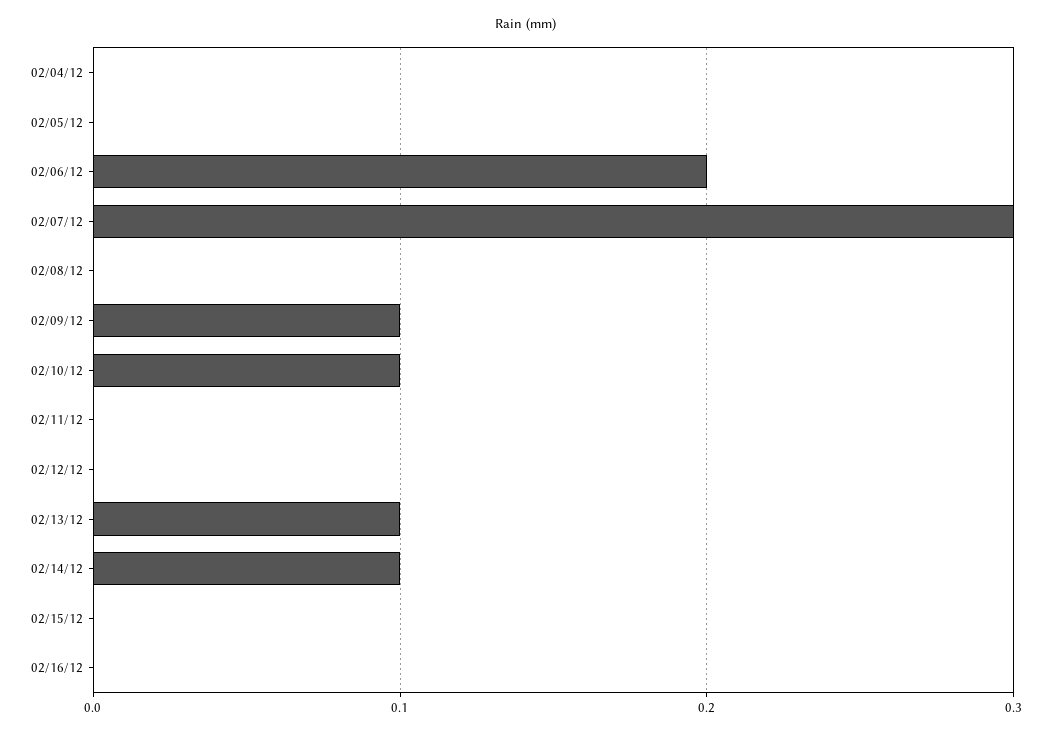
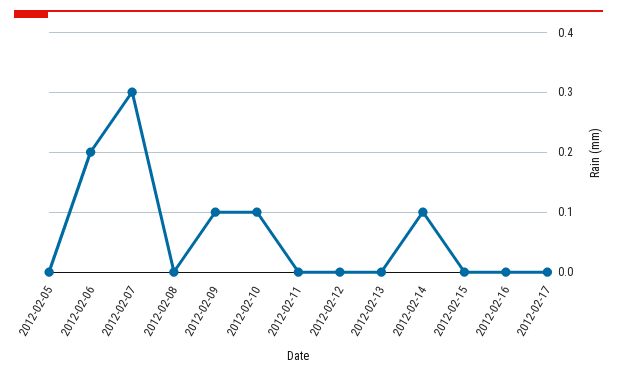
02/04/12: 0 -> none
02/13/12: 0.1 -> 0
2012-02-17: none -> 0

